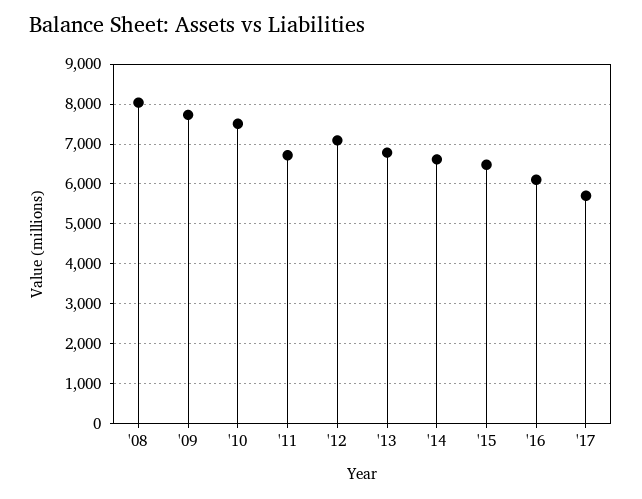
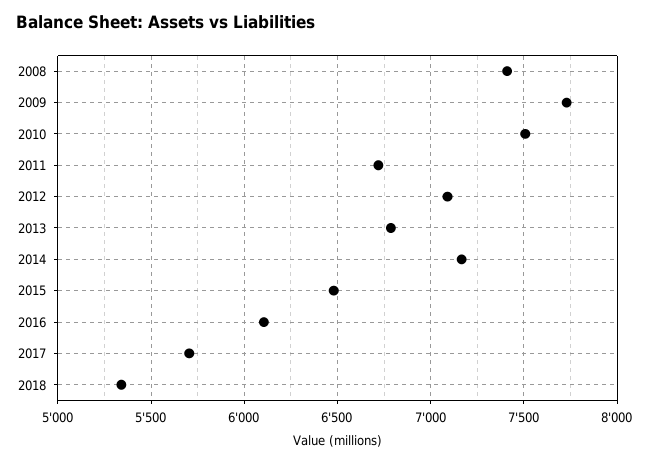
'08: 8000 -> 7400
'14: 6600 -> 7150
2018: none -> 5350

